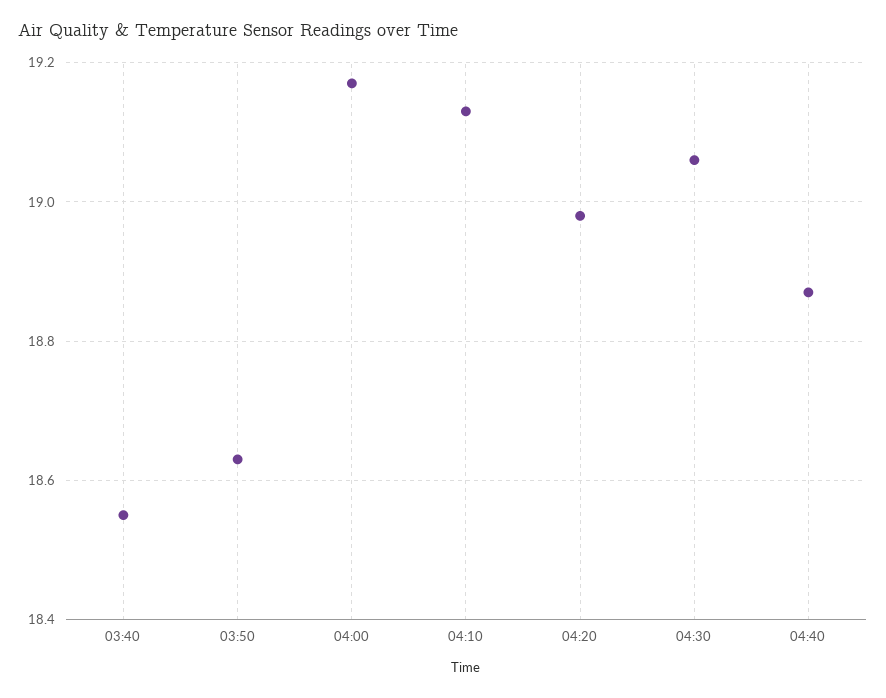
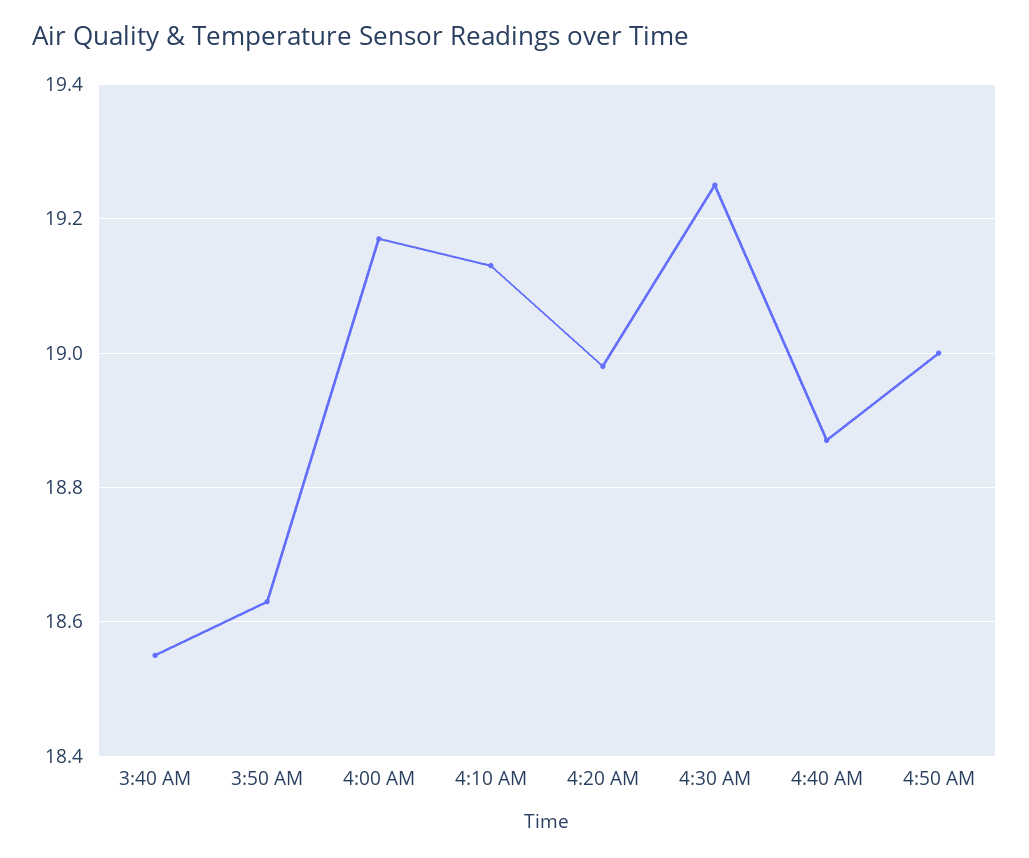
04:30: 19.05 -> 19.25
4:50 AM: none -> 19

